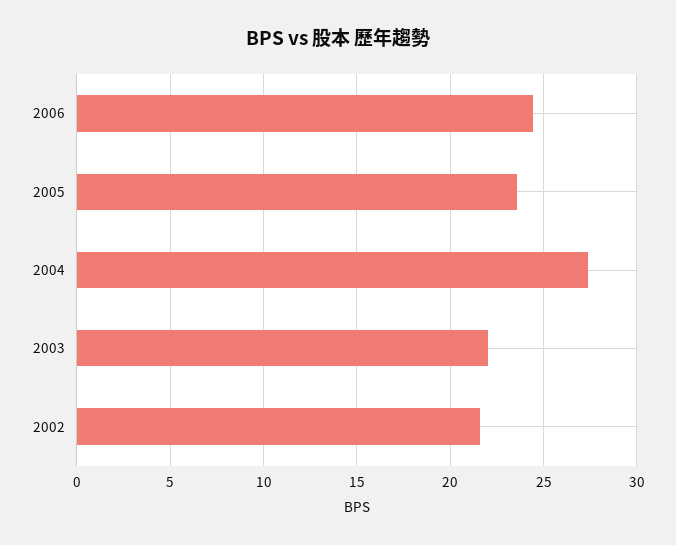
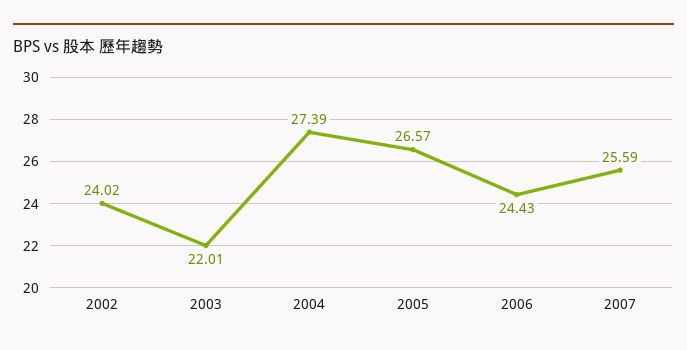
2005: 23.5 -> 26.57
2002: 21.5 -> 24.02
2007: none -> 25.59

